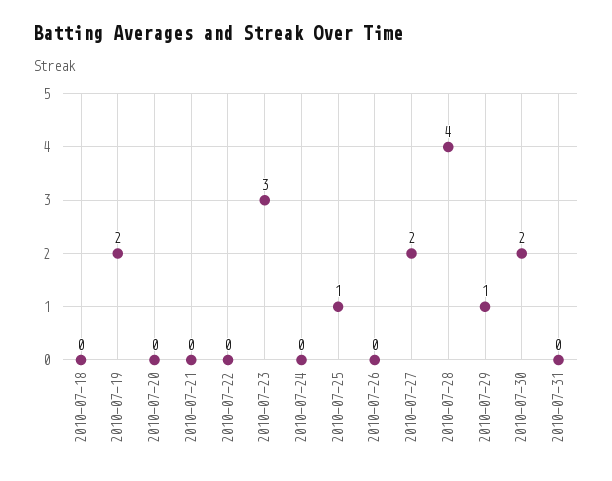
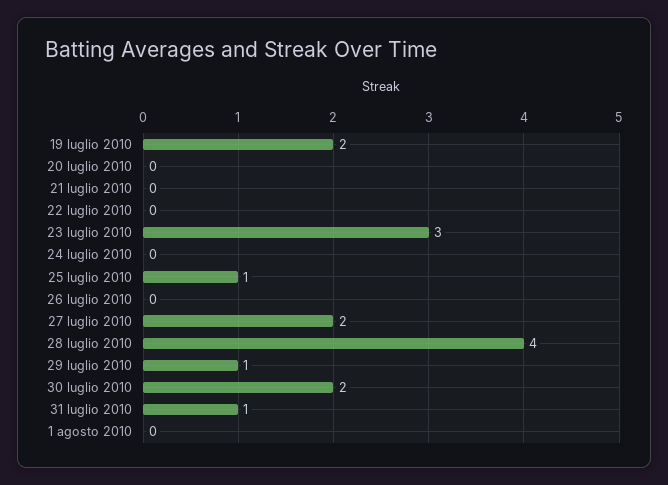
2010-07-18: 0 -> none
2010-07-31: 0 -> 1
1 agosto 2010: none -> 0

